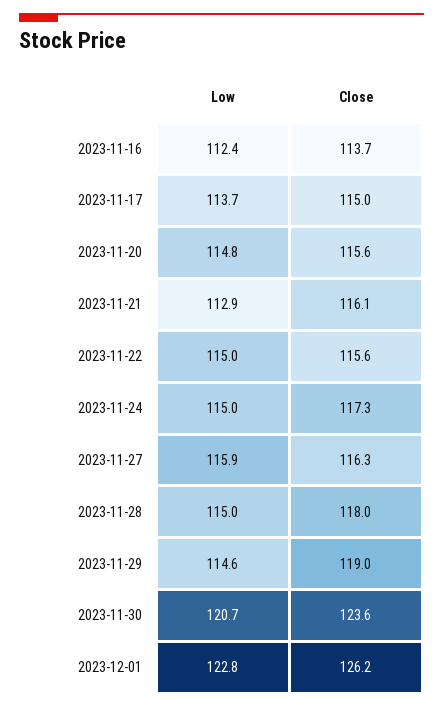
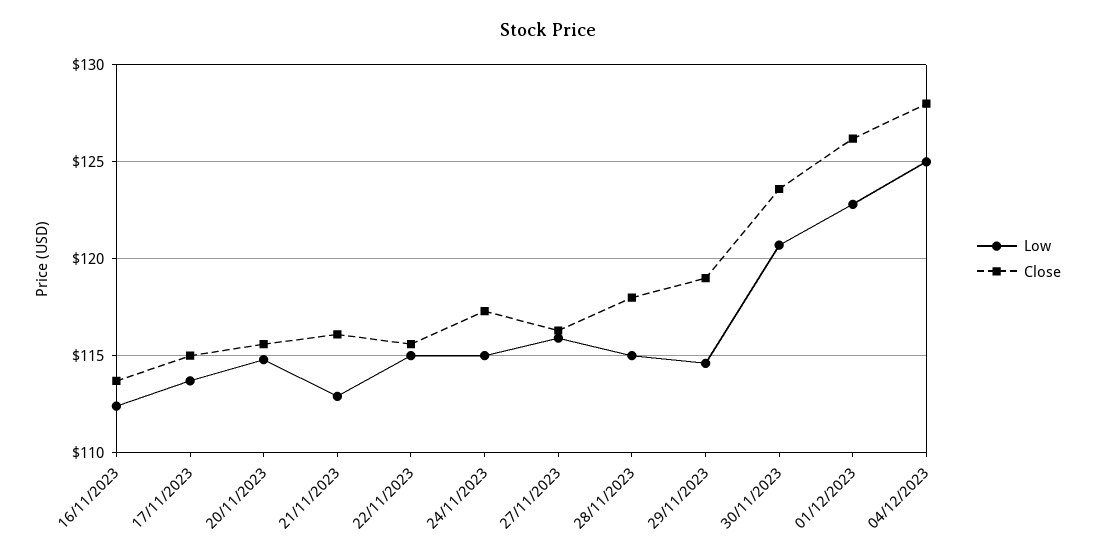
Low, 04/12/2023: none -> 125
Close, 04/12/2023: none -> 128

